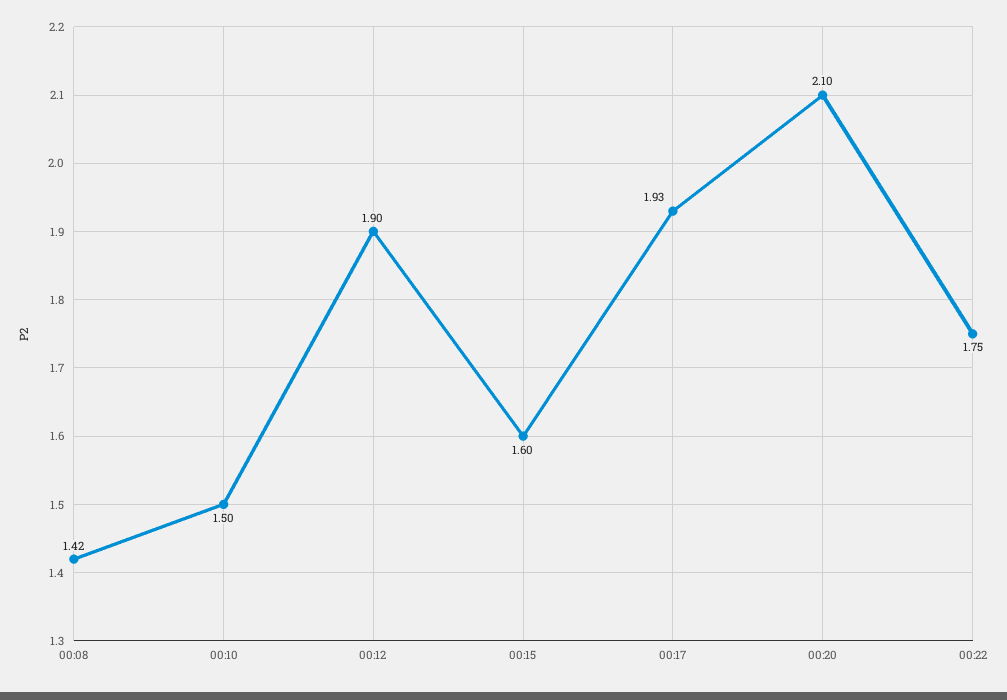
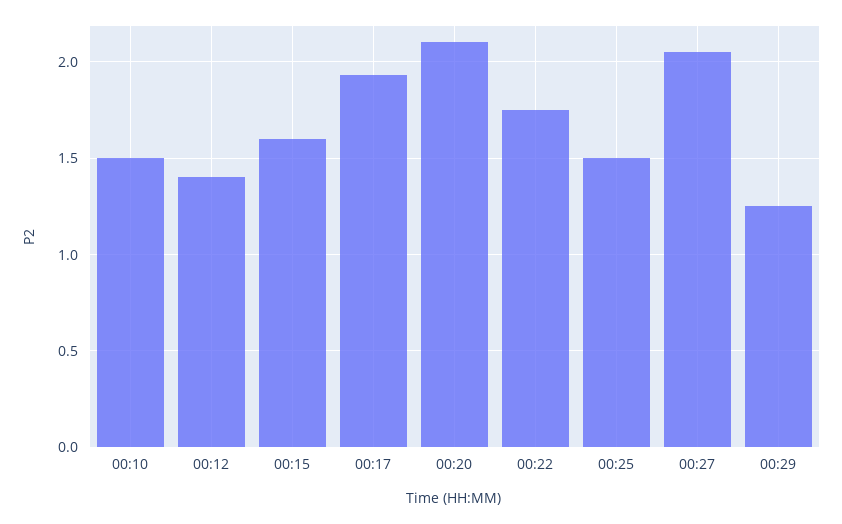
00:08: 1.42 -> none
00:12: 1.9 -> 1.4
00:25: none -> 1.5
00:27: none -> 2.05
00:29: none -> 1.25

